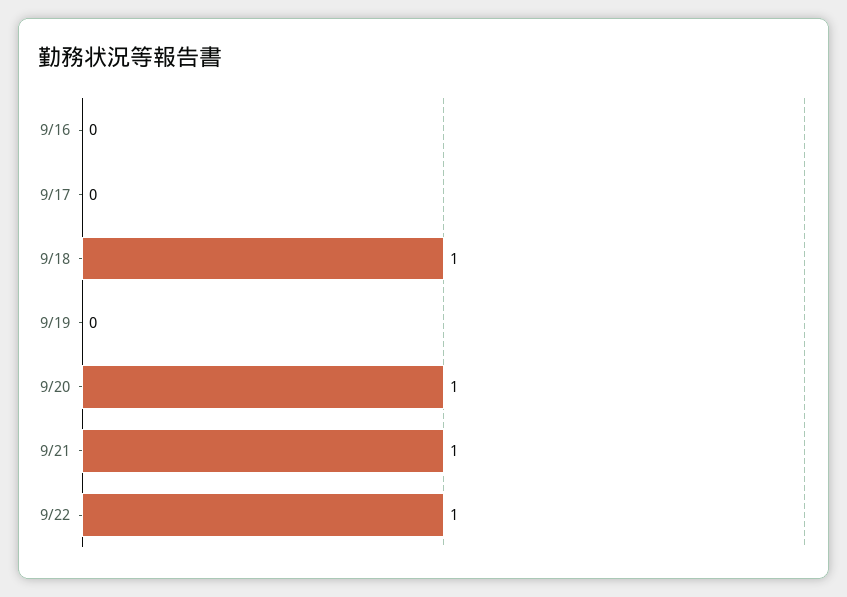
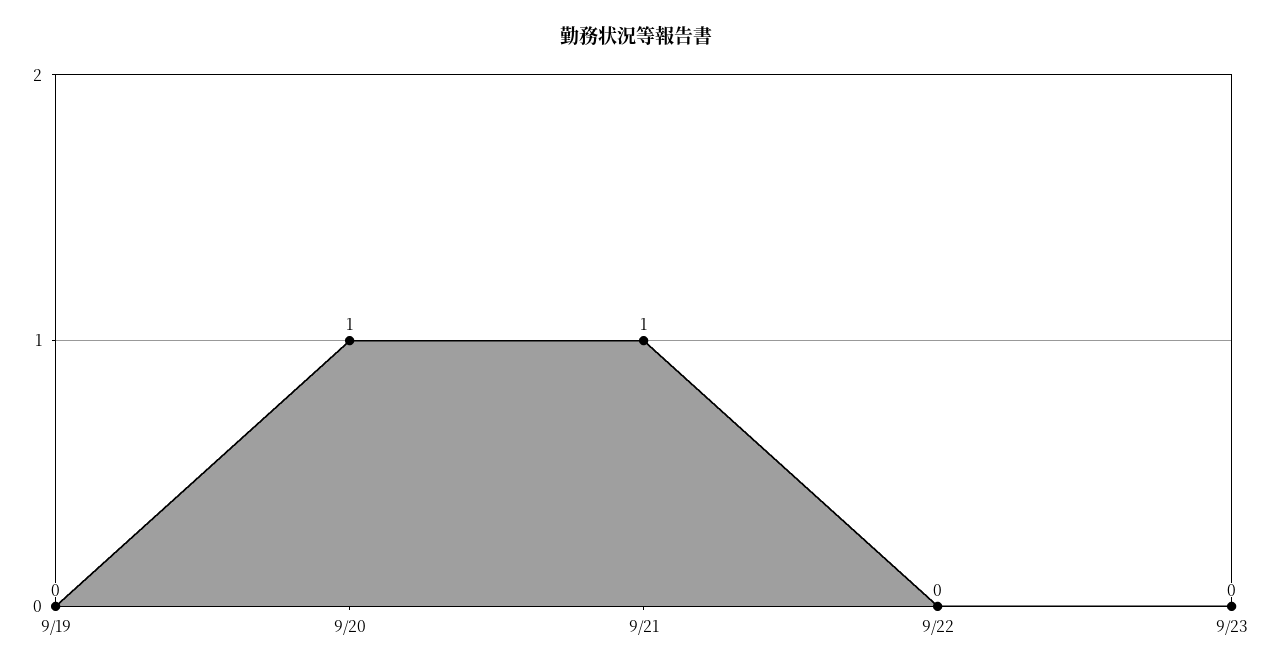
9/16: 0 -> none
9/17: 0 -> none
9/18: 1 -> none
9/22: 1 -> 0
9/23: none -> 0

